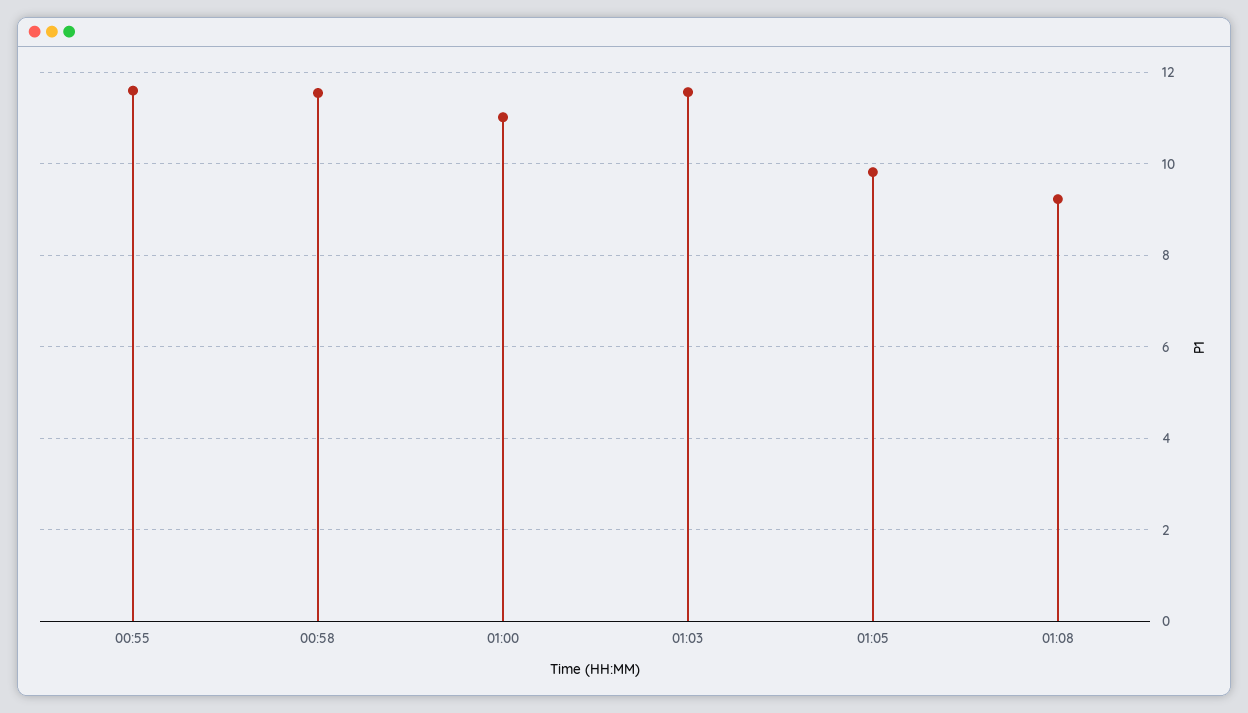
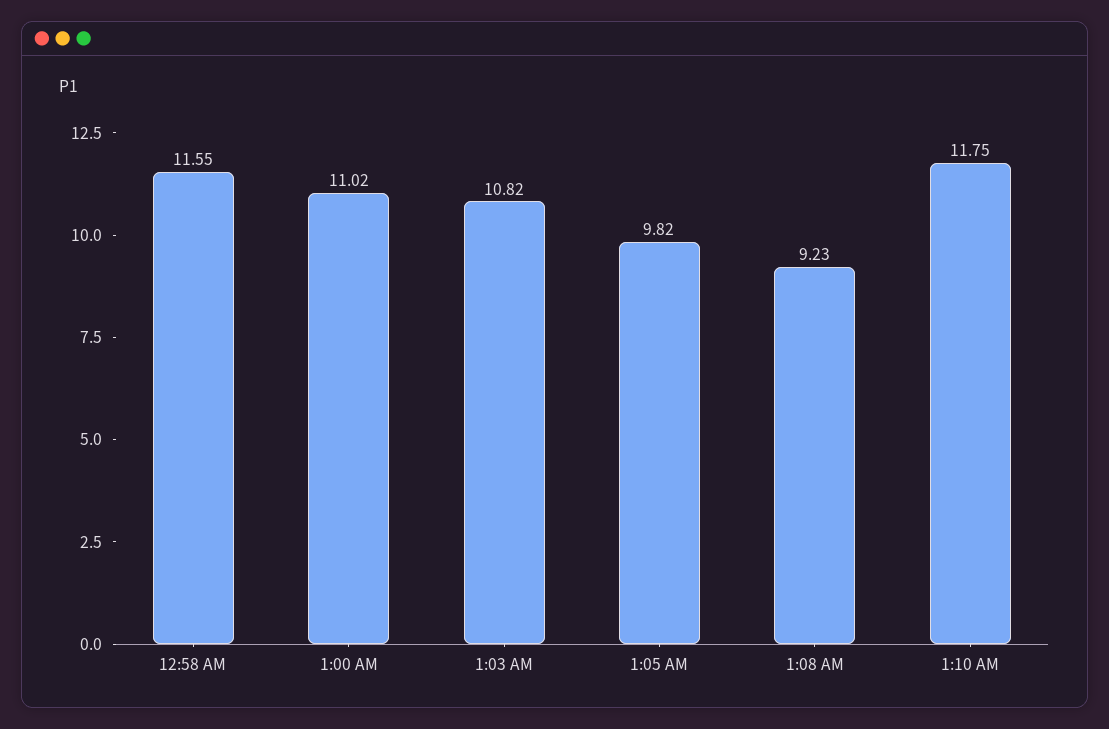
00:55: 11.6 -> none
01:03: 11.6 -> 10.82
1:10 AM: none -> 11.75

